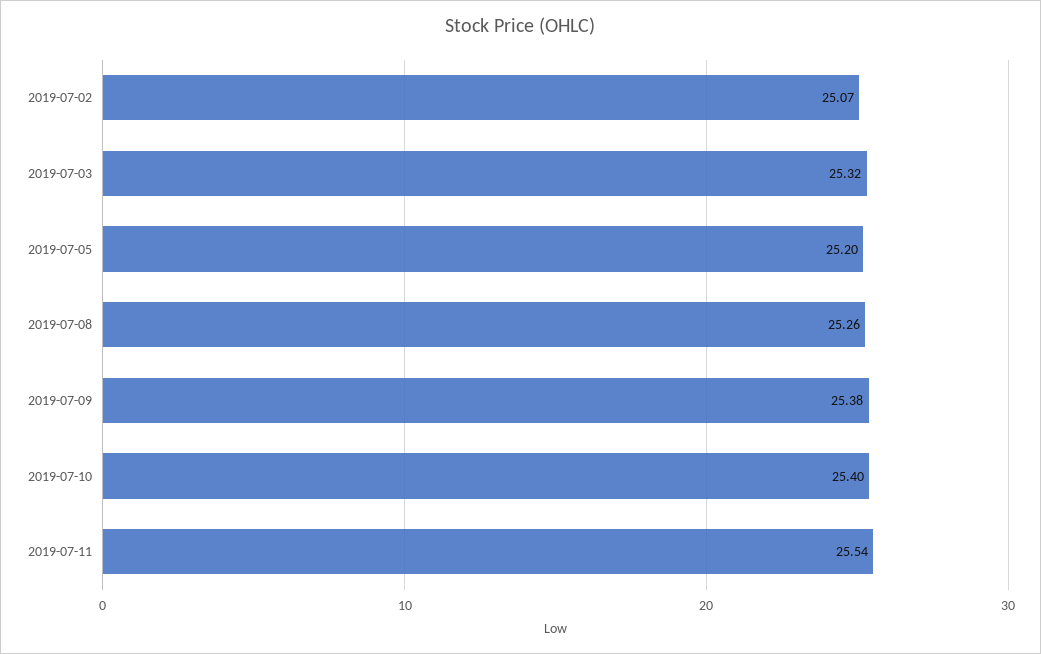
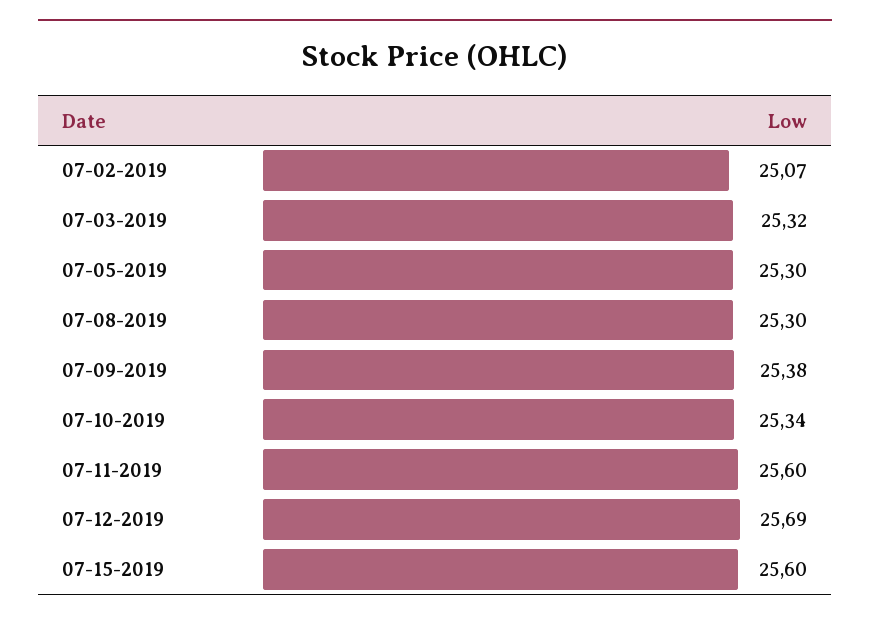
2019-07-05: 25.2 -> 25.3
2019-07-08: 25.26 -> 25.3
2019-07-10: 25.4 -> 25.34
2019-07-11: 25.54 -> 25.6
07-12-2019: none -> 25.69
07-15-2019: none -> 25.6

